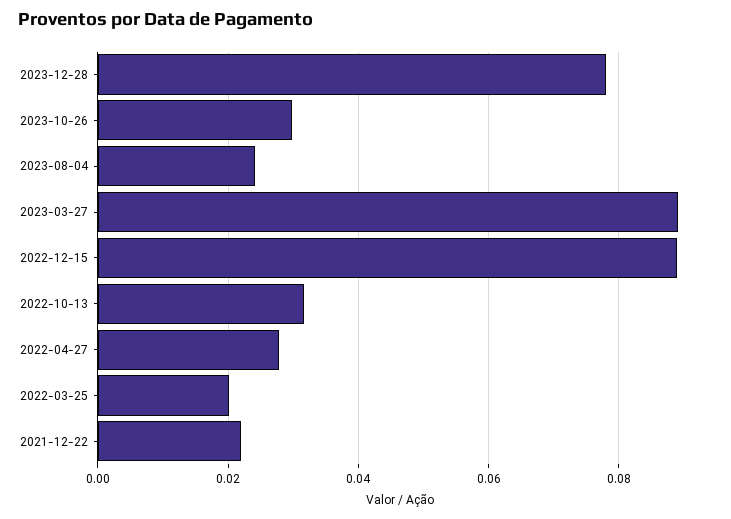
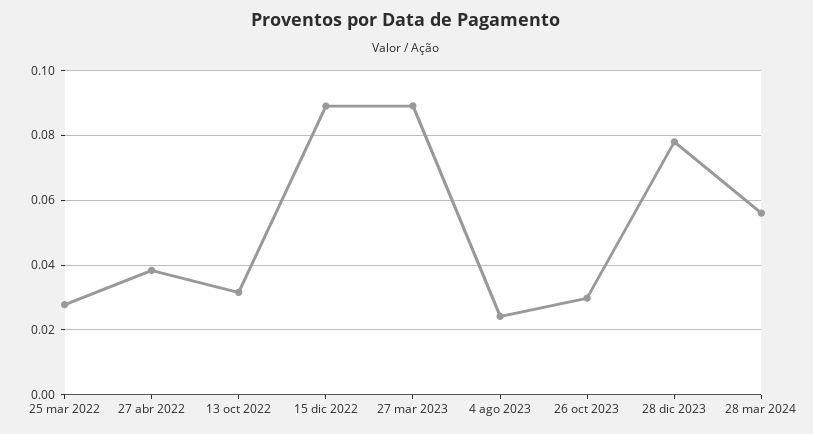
2022-04-27: 0.028 -> 0.038
2022-03-25: 0.02 -> 0.028
2021-12-22: 0.022 -> none
28 mar 2024: none -> 0.056

